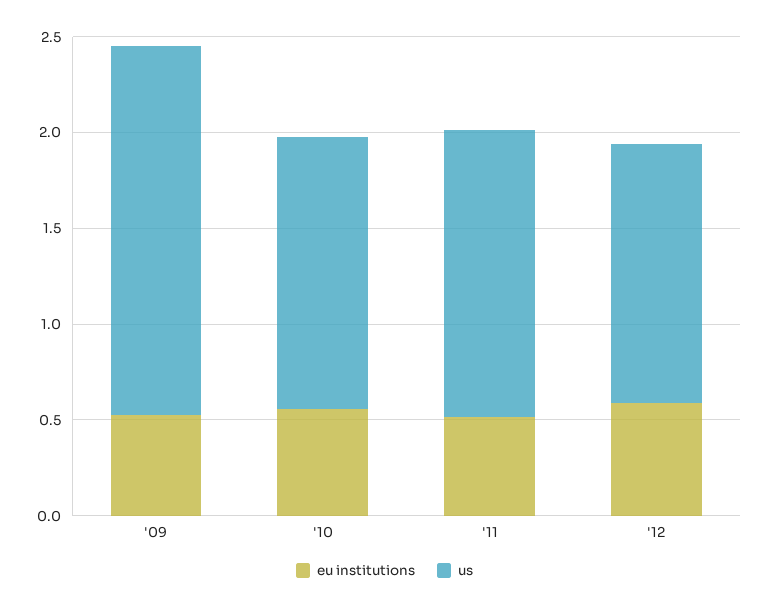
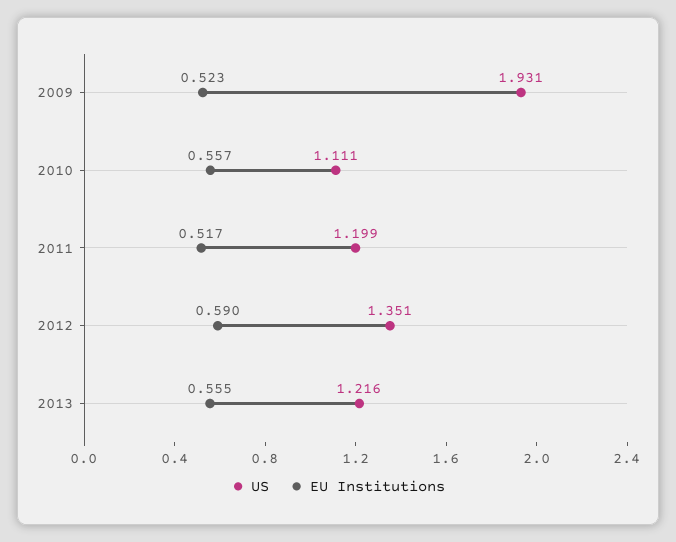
us, '10: 1.4 -> 1.111
us, '11: 1.5 -> 1.199
us, 2013: none -> 1.216
eu institutions, 2013: none -> 0.555

